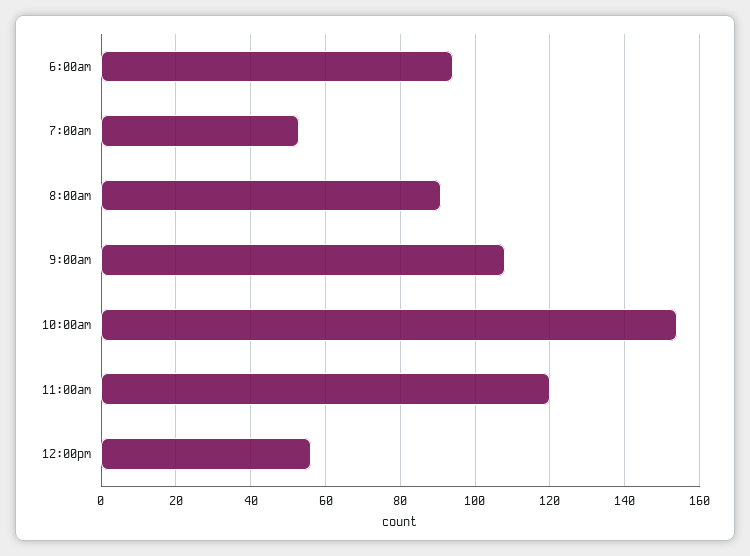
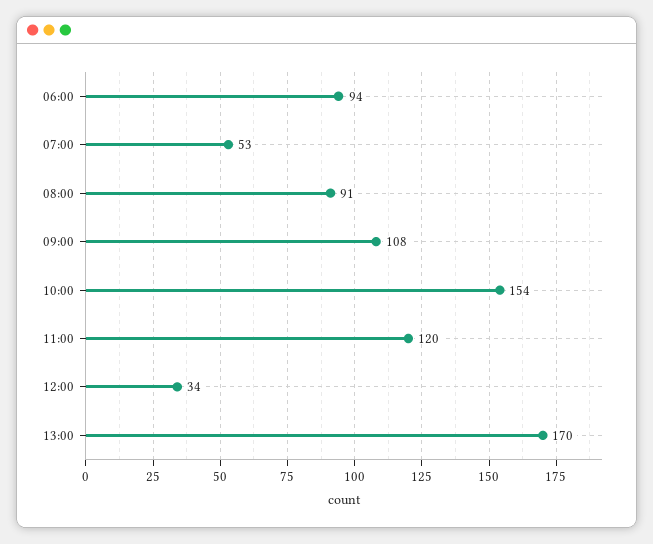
12:00pm: 55 -> 34
13:00: none -> 170

